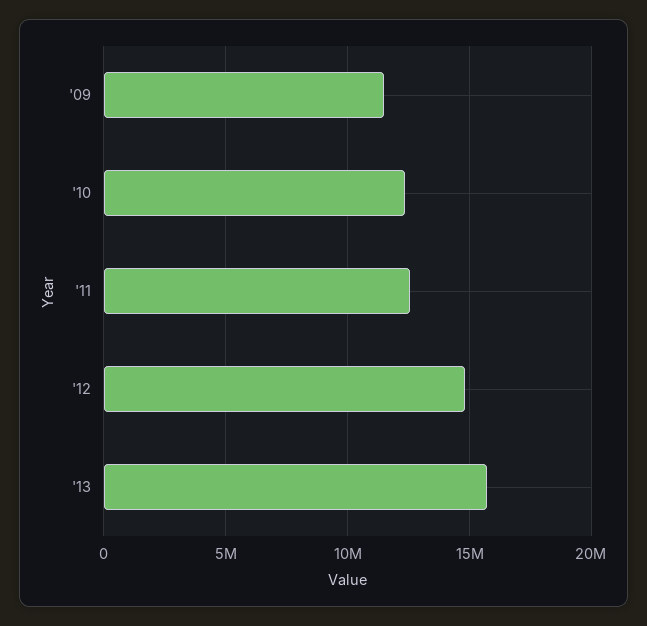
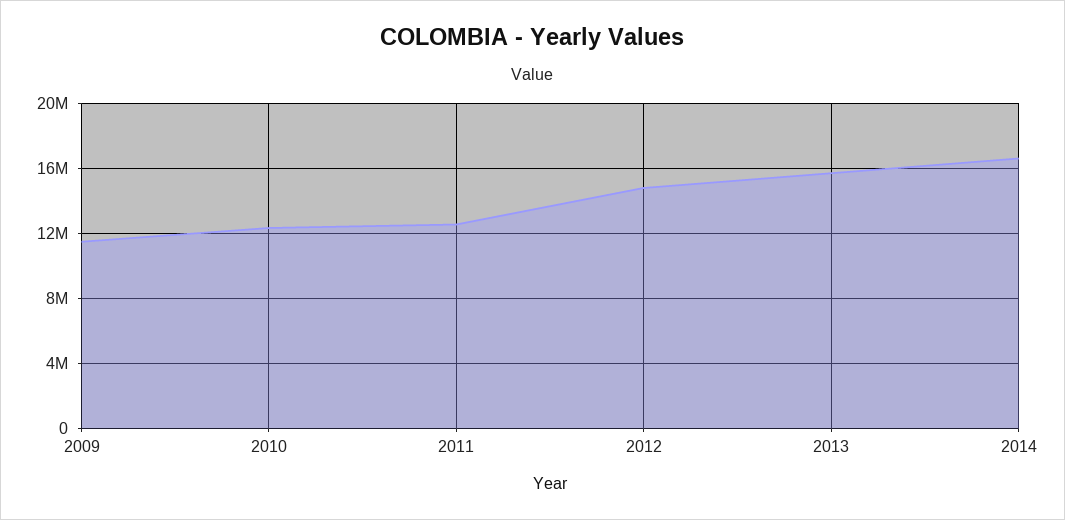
2014: none -> 16500000

